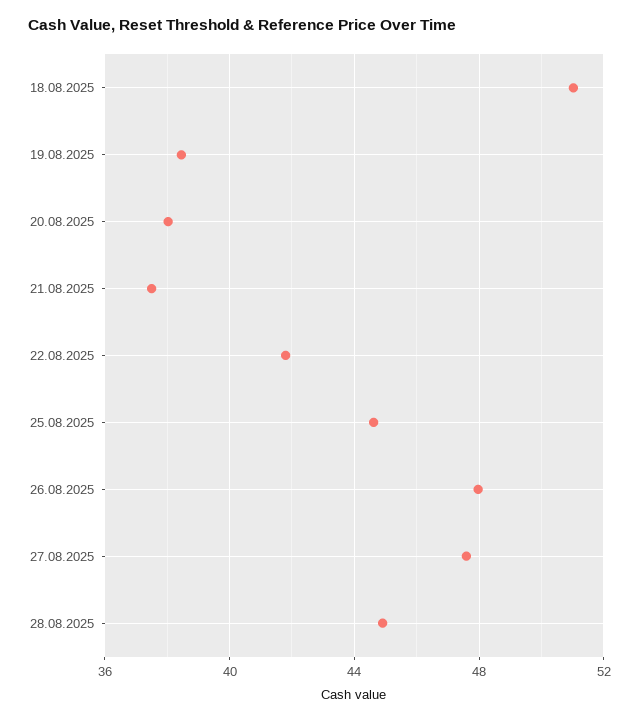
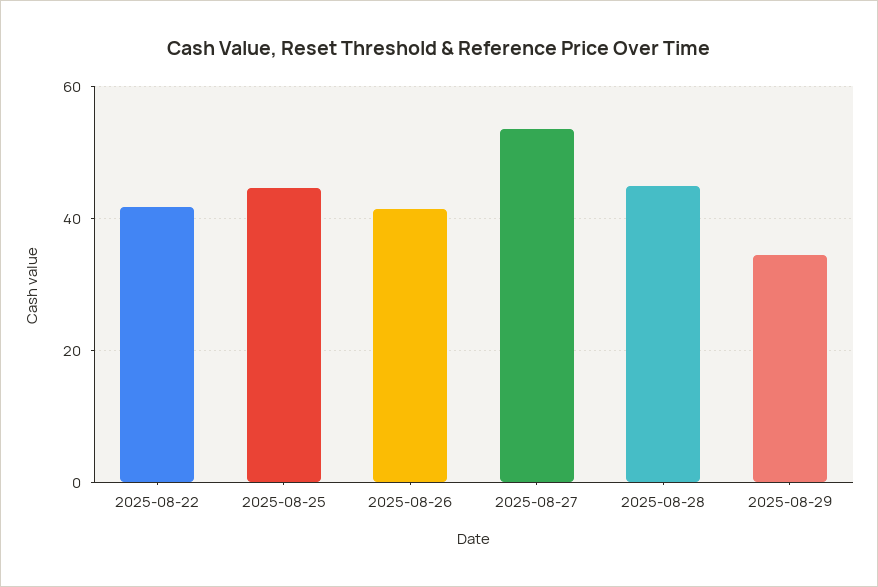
18.08.2025: 51 -> none
19.08.2025: 38.5 -> none
20.08.2025: 38 -> none
21.08.2025: 37.5 -> none
26.08.2025: 48 -> 42
27.08.2025: 47.5 -> 54
2025-08-29: none -> 34

